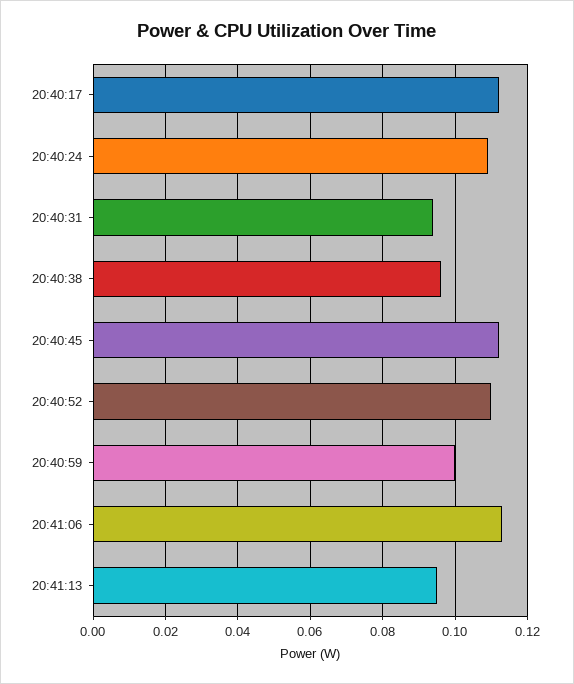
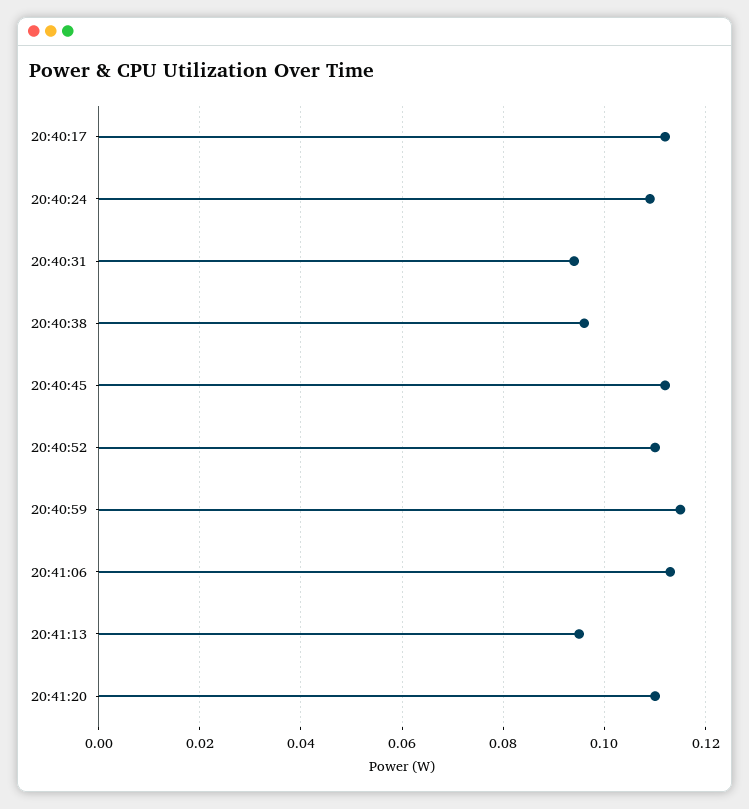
20:40:59: 0.1 -> 0.115
20:41:20: none -> 0.11

